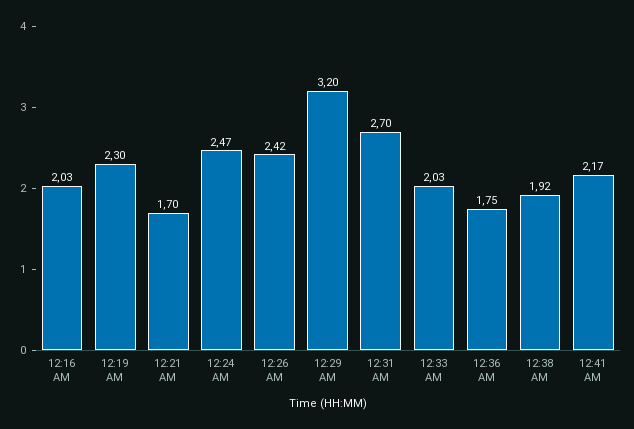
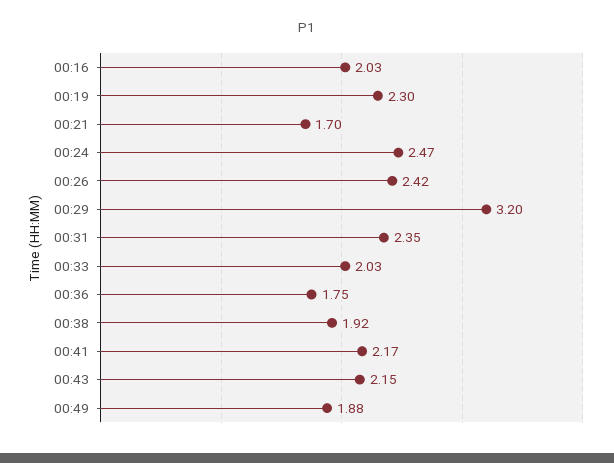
12:31 AM: 2.7 -> 2.35
00:43: none -> 2.15
00:49: none -> 1.88

